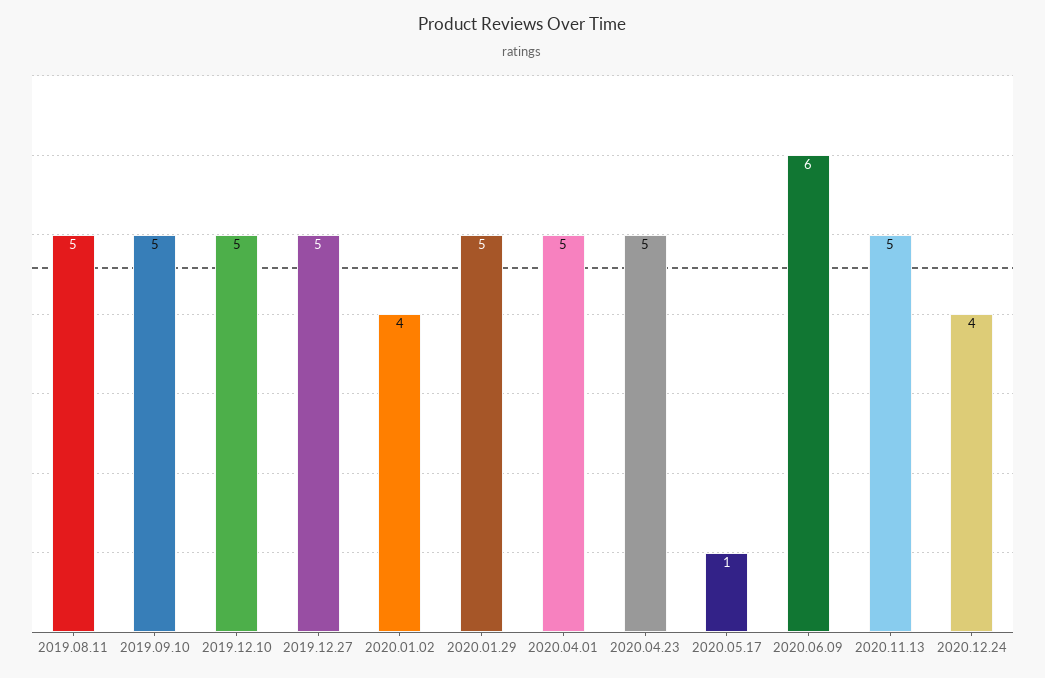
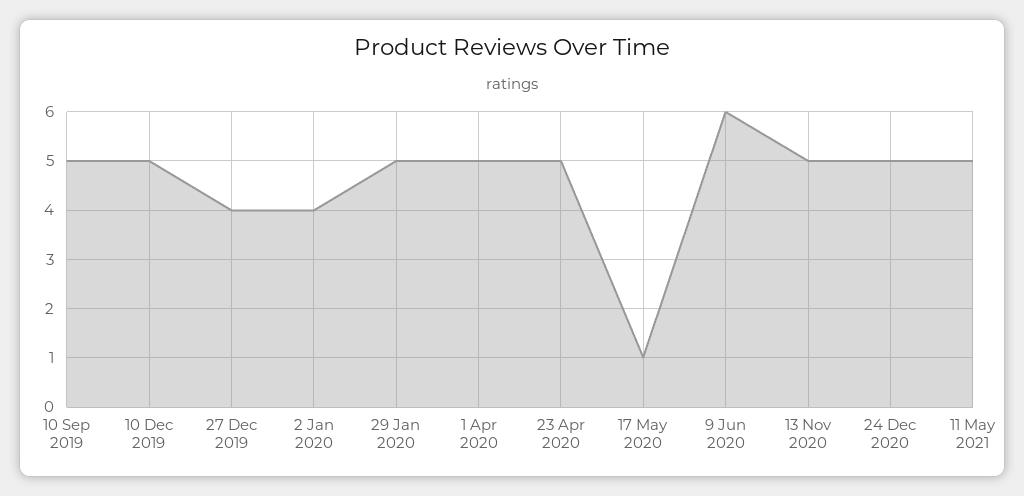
2019.08.11: 5 -> none
2019.12.27: 5 -> 4
2020.12.24: 4 -> 5
11 May 2021: none -> 5

